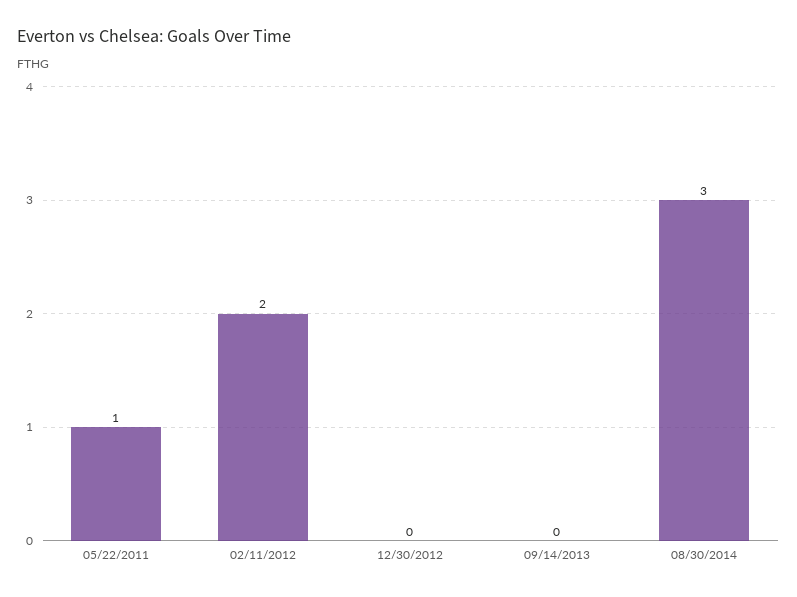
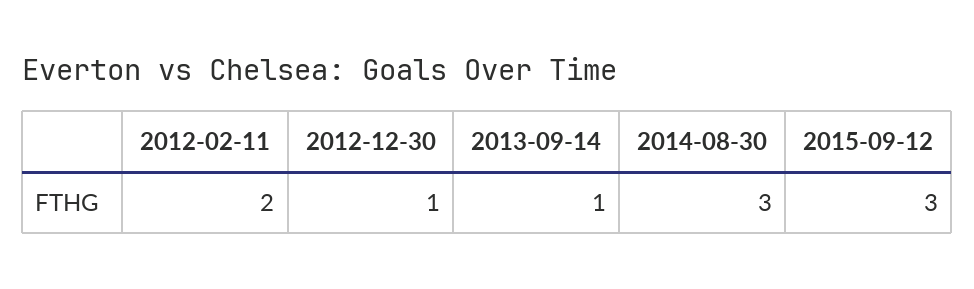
05/22/2011: 1 -> none
12/30/2012: 0 -> 1
09/14/2013: 0 -> 1
2015-09-12: none -> 3

